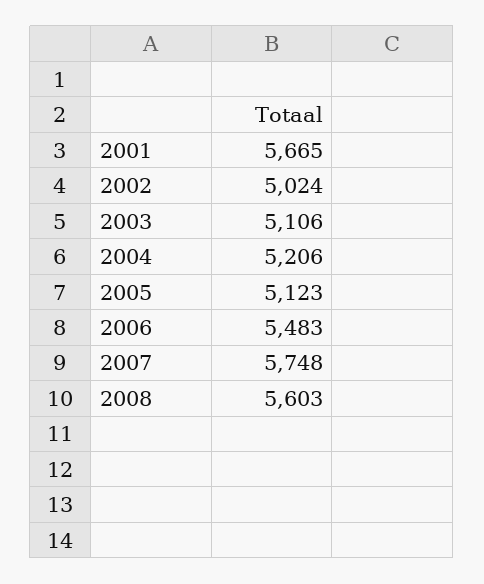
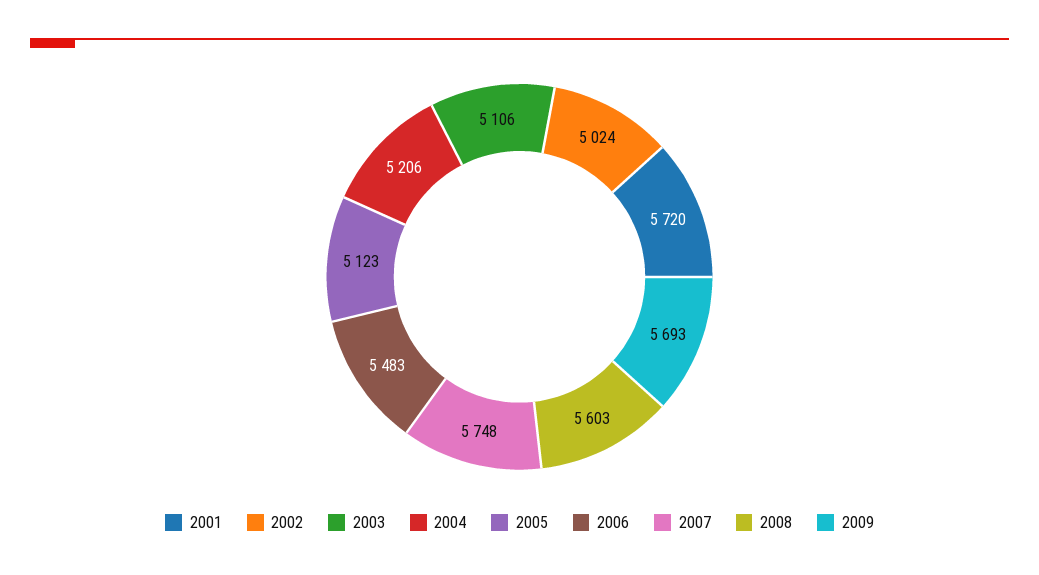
2001: 5665 -> 5720
2009: none -> 5693

